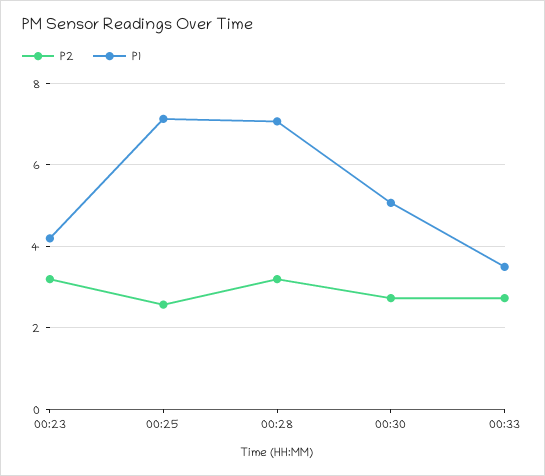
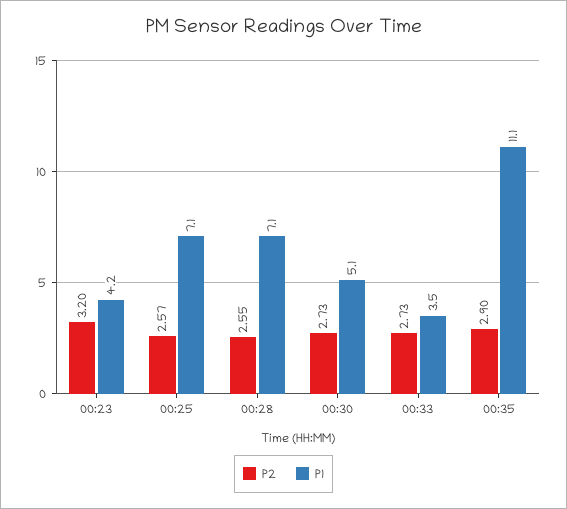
P2, 00:28: 3.2 -> 2.55
P2, 00:35: none -> 2.9
P1, 00:35: none -> 11.1

